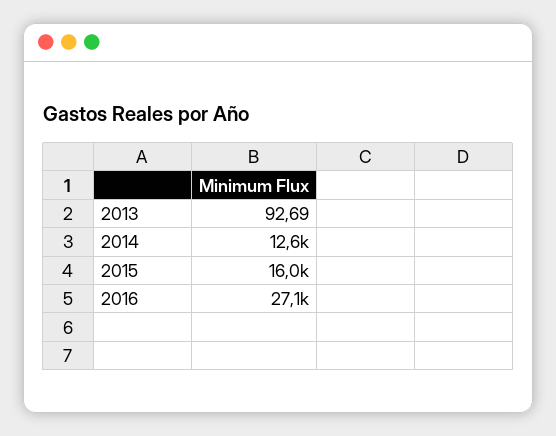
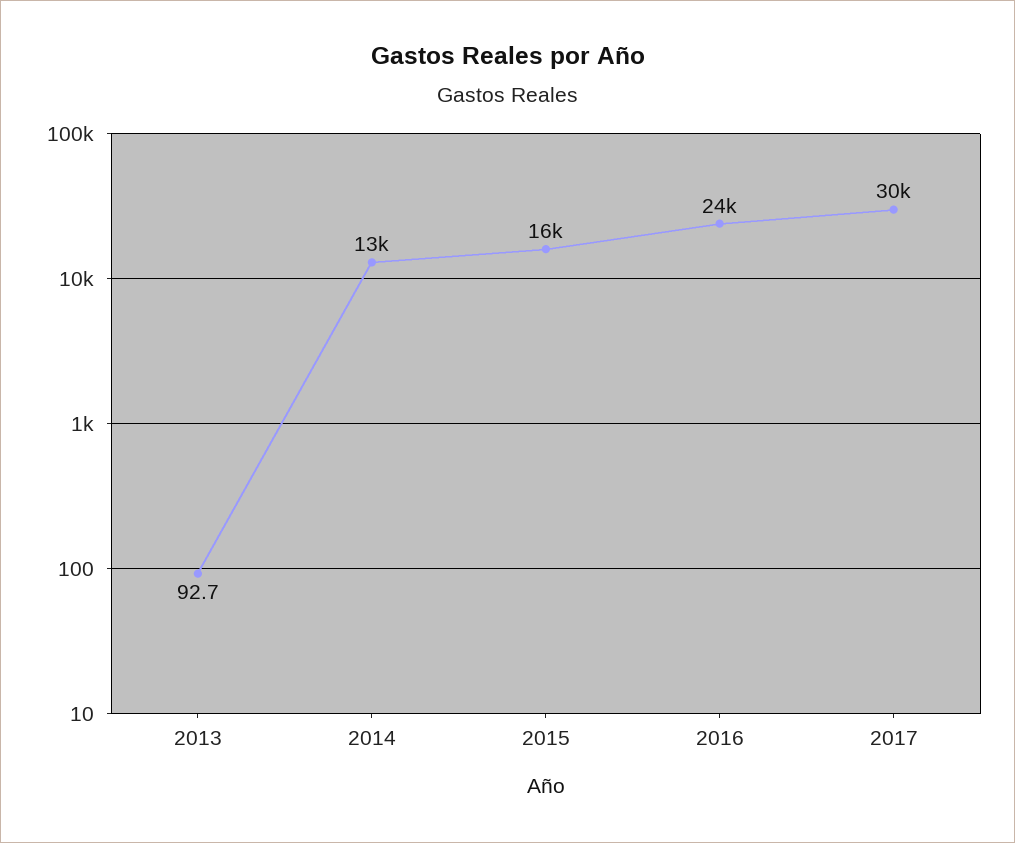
2016: 27100 -> 24000
2017: none -> 30000

